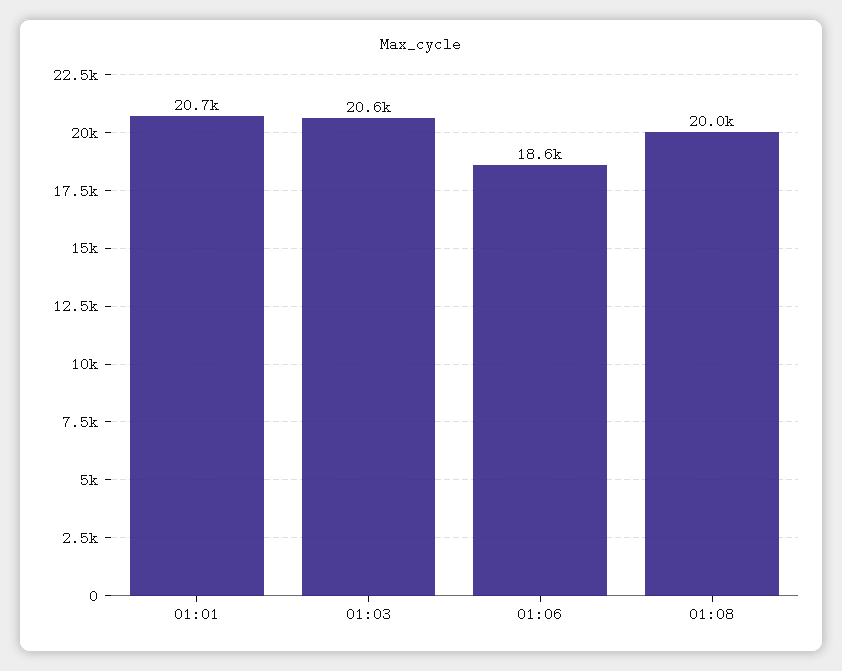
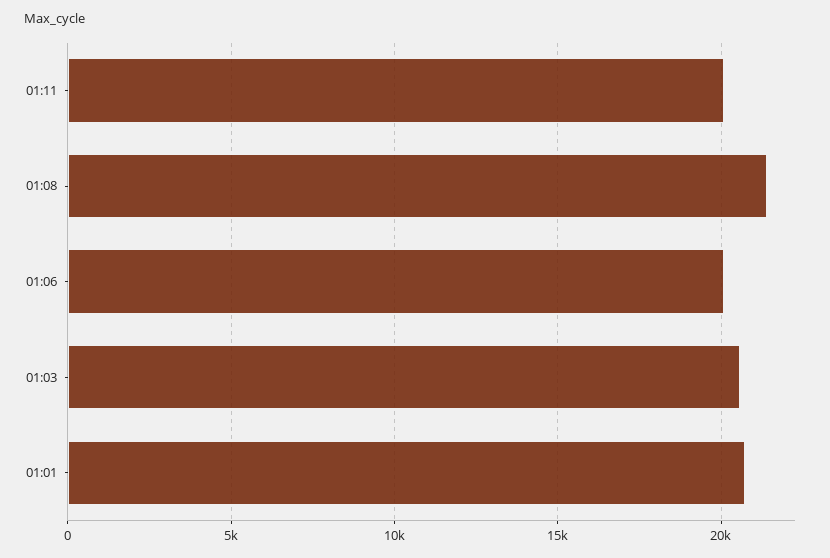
01:06: 18600 -> 20000
01:08: 20000 -> 21500
01:11: none -> 20000

